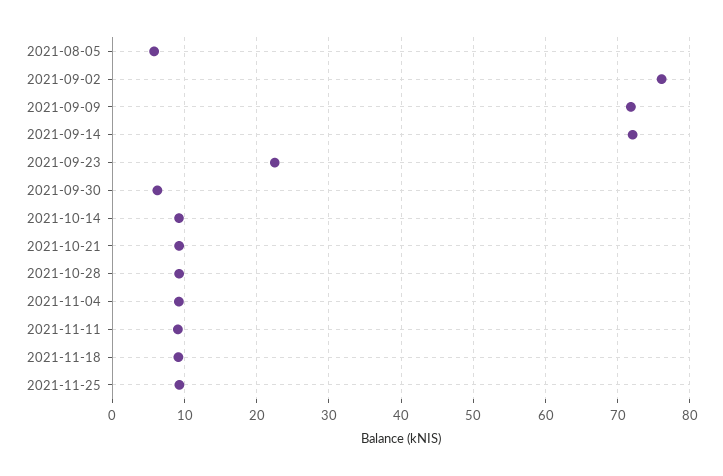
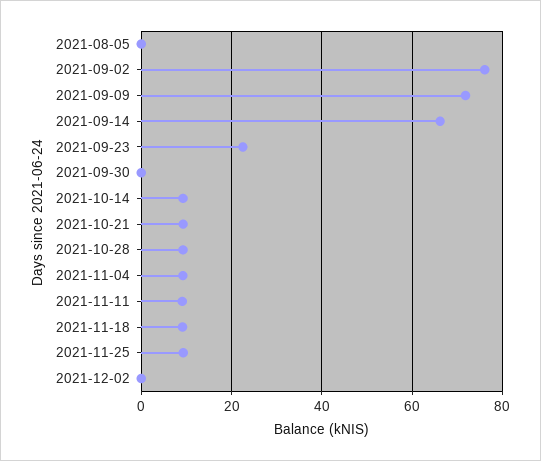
2021-08-05: 6 -> 0
2021-09-14: 72 -> 66
2021-09-30: 6 -> 0
2021-12-02: none -> 0

